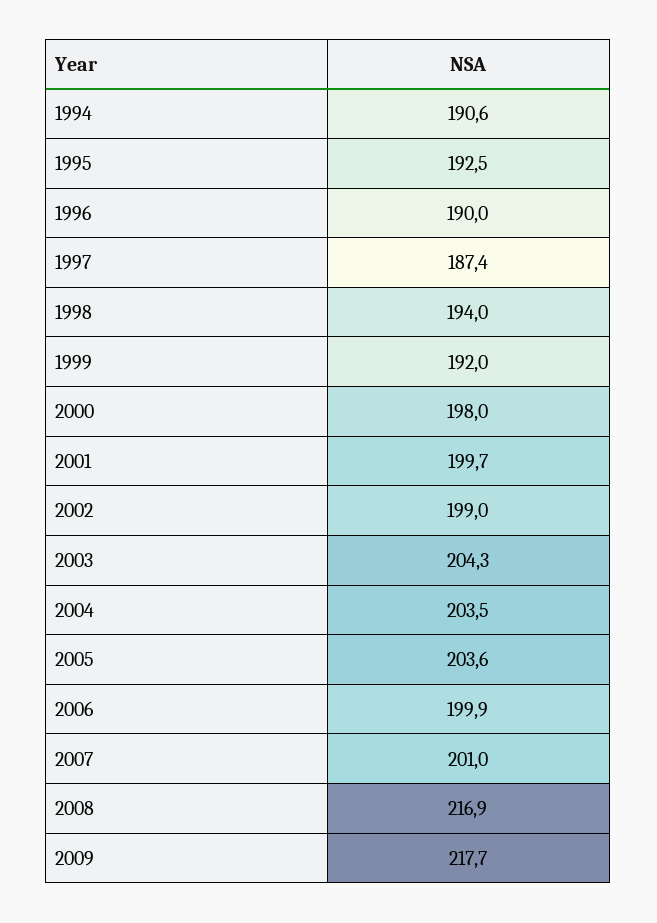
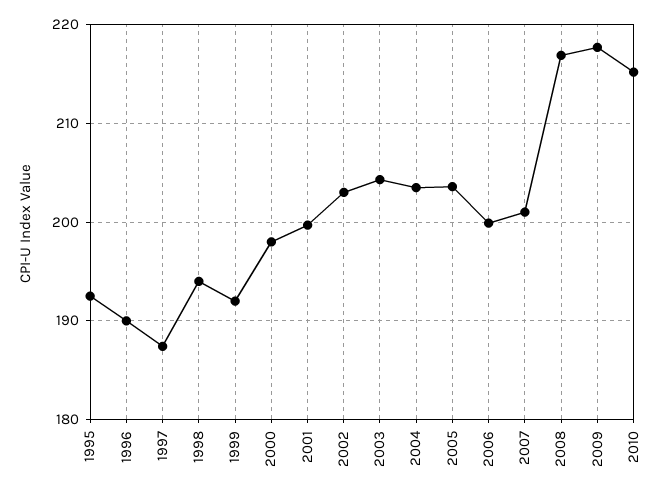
1994: 190.6 -> none
2002: 199 -> 203
2010: none -> 215

